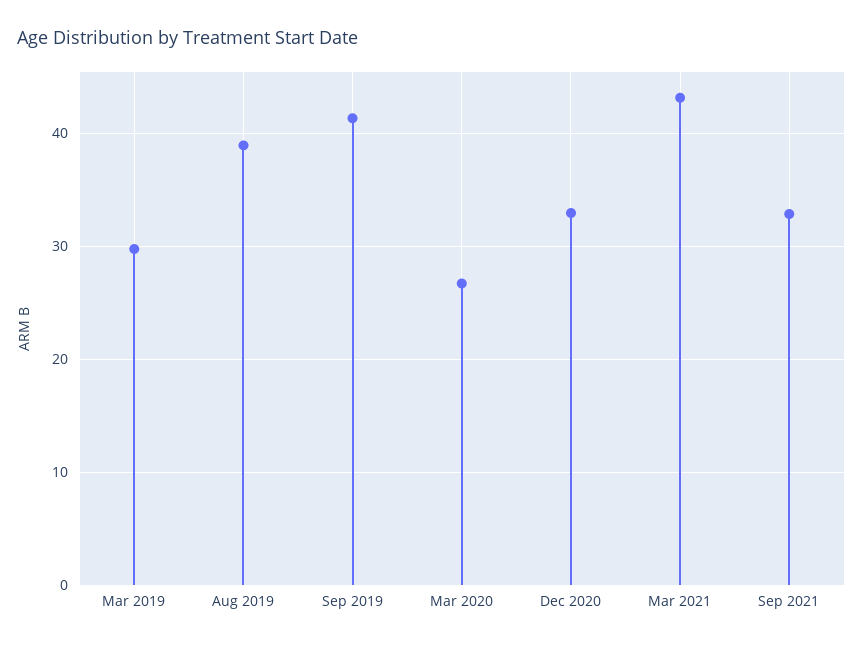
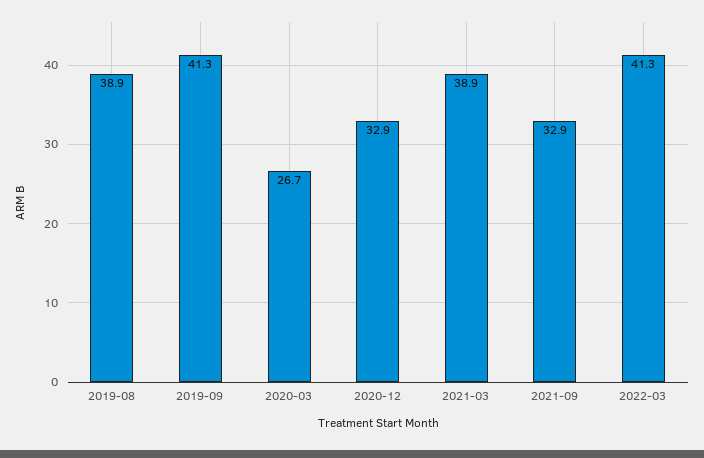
Mar 2019: 30 -> none
Mar 2021: 43 -> 38.9
2022-03: none -> 41.3

